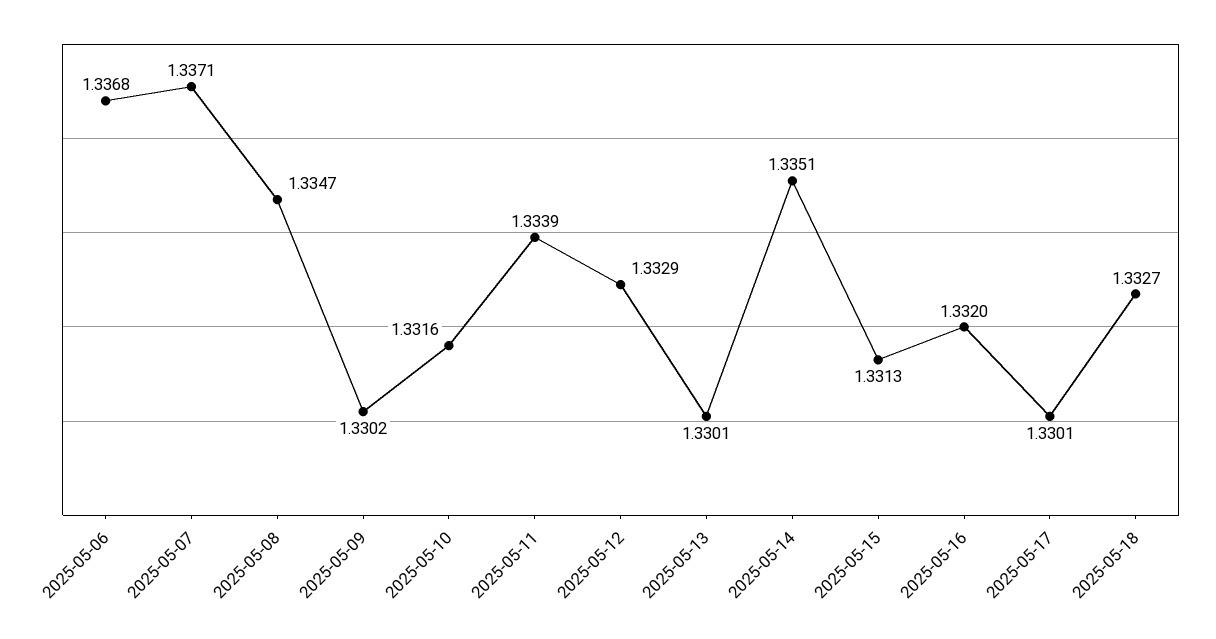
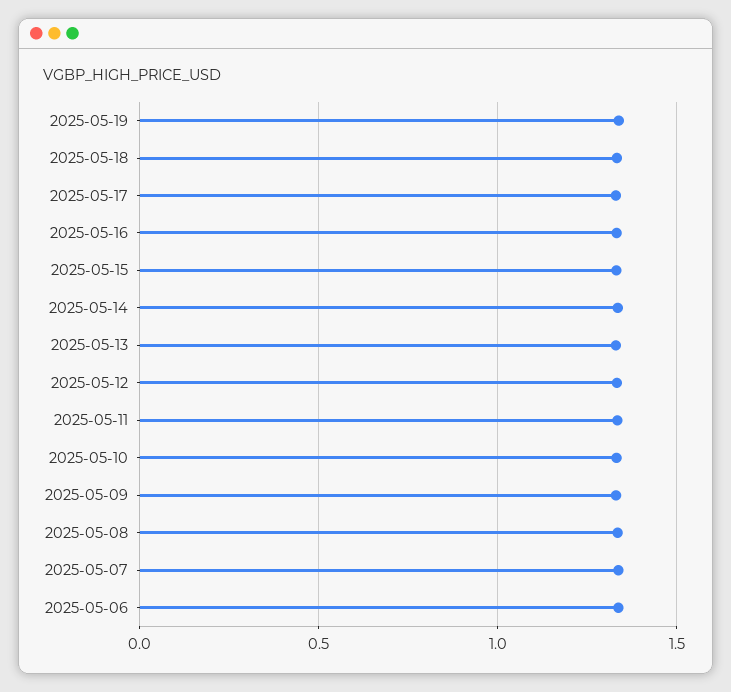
2025-05-19: none -> 1.35

